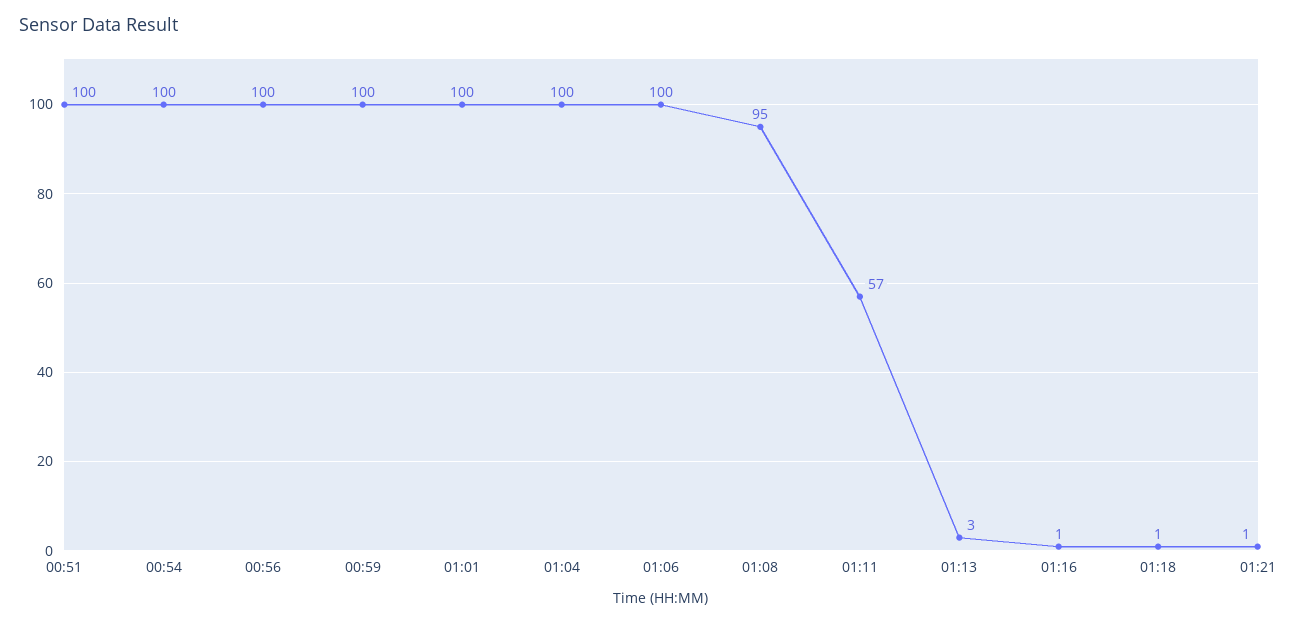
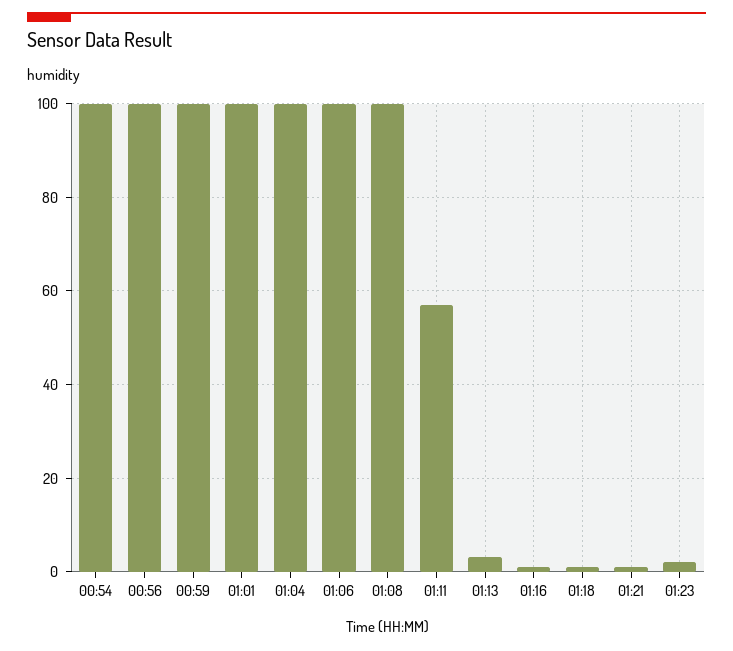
00:51: 100 -> none
01:08: 95 -> 100
01:23: none -> 2

